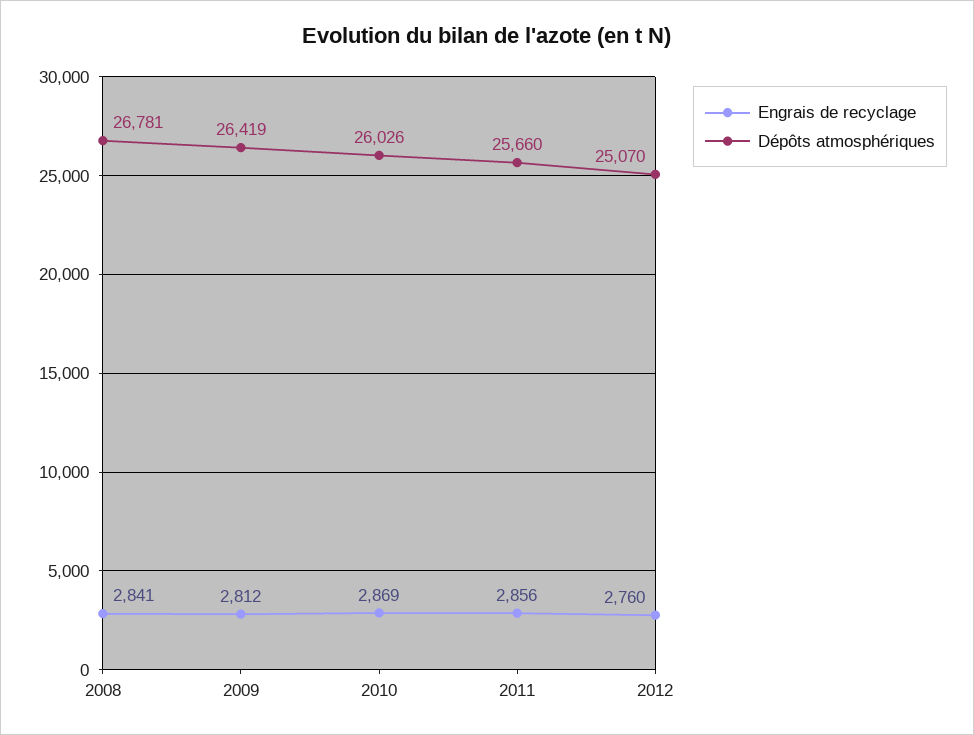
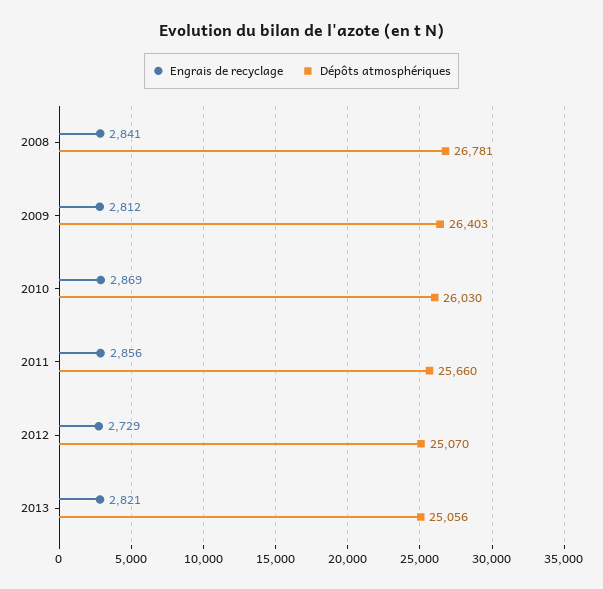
Dépôts atmosphériques, 2009: 26419 -> 26403
Dépôts atmosphériques, 2010: 26026 -> 26030
Engrais de recyclage, 2012: 2760 -> 2729
Engrais de recyclage, 2013: none -> 2821
Dépôts atmosphériques, 2013: none -> 25056

